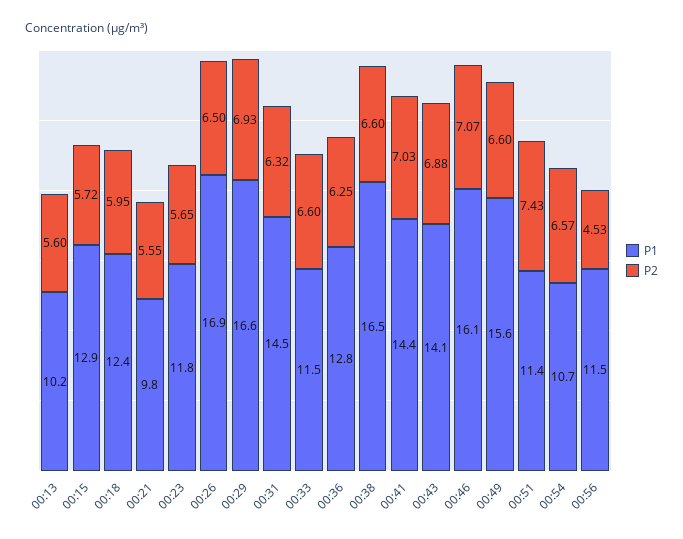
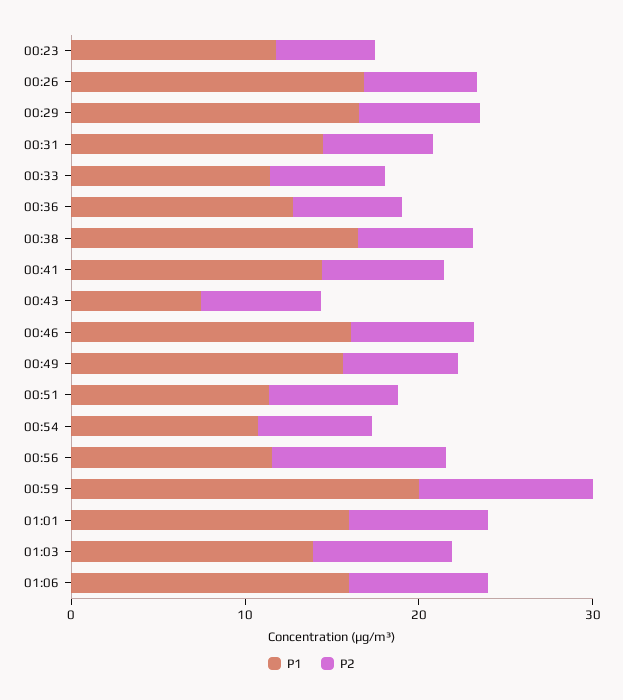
P1, 00:13: 10.2 -> none
P2, 00:13: 5.6 -> none
P1, 00:15: 12.9 -> none
P2, 00:15: 5.72 -> none
P1, 00:18: 12.4 -> none
P2, 00:18: 5.95 -> none
P1, 00:21: 9.8 -> none
P2, 00:21: 5.55 -> none
P1, 00:43: 14.1 -> 8
P2, 00:56: 4.53 -> 10
P1, 00:59: none -> 20
P2, 00:59: none -> 10
P1, 01:01: none -> 16
P2, 01:01: none -> 8
P1, 01:03: none -> 14
P2, 01:03: none -> 8
P1, 01:06: none -> 16
P2, 01:06: none -> 8

